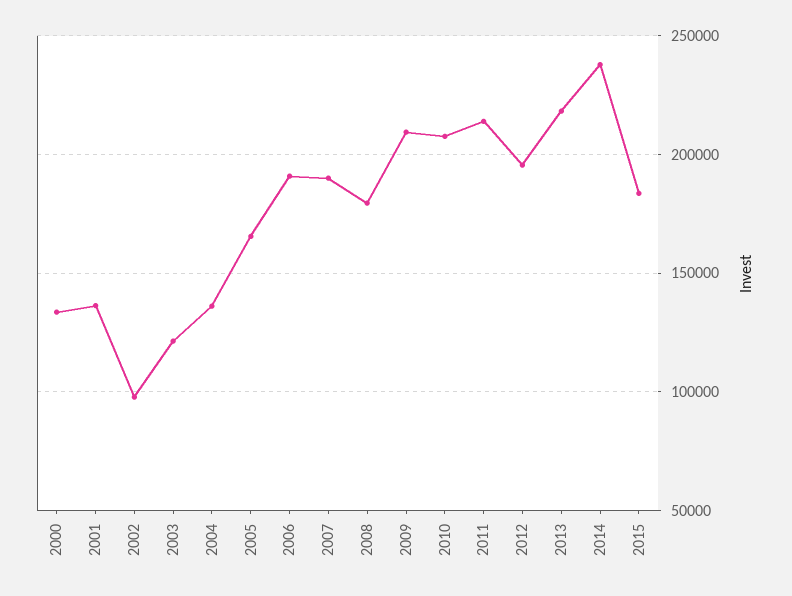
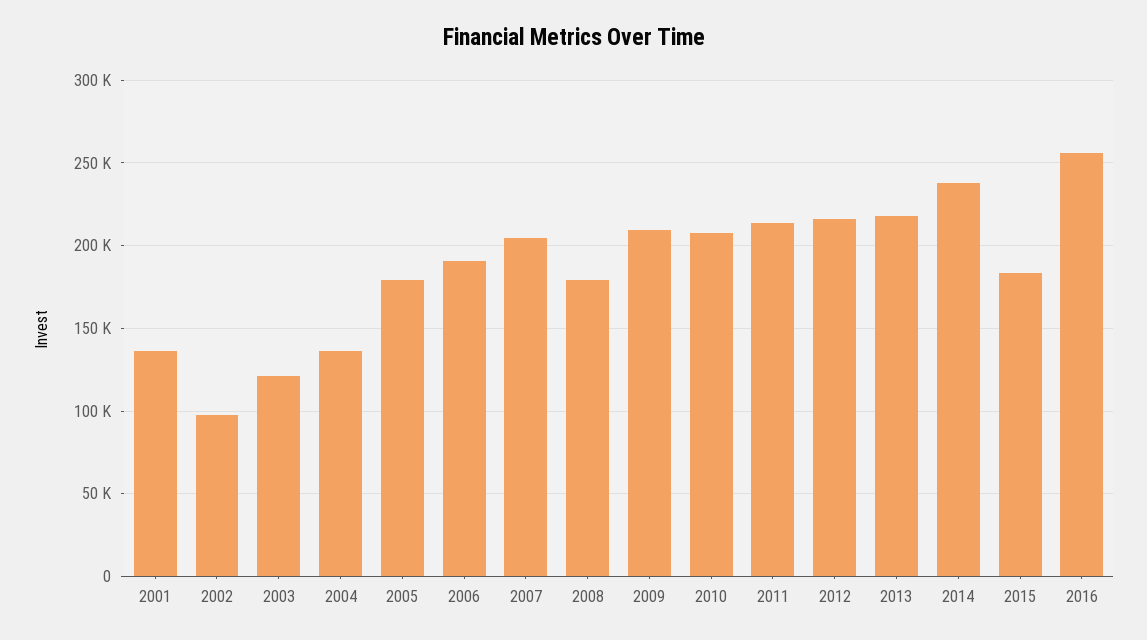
2000: 135000 -> none
2005: 165000 -> 180000
2007: 190000 -> 205000
2012: 195000 -> 215000
2016: none -> 255000

